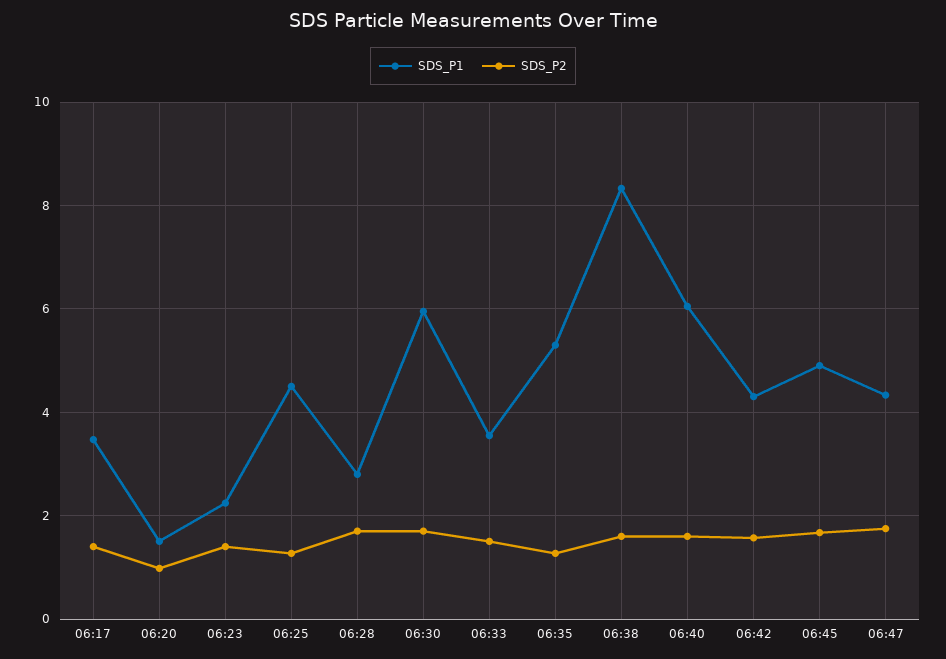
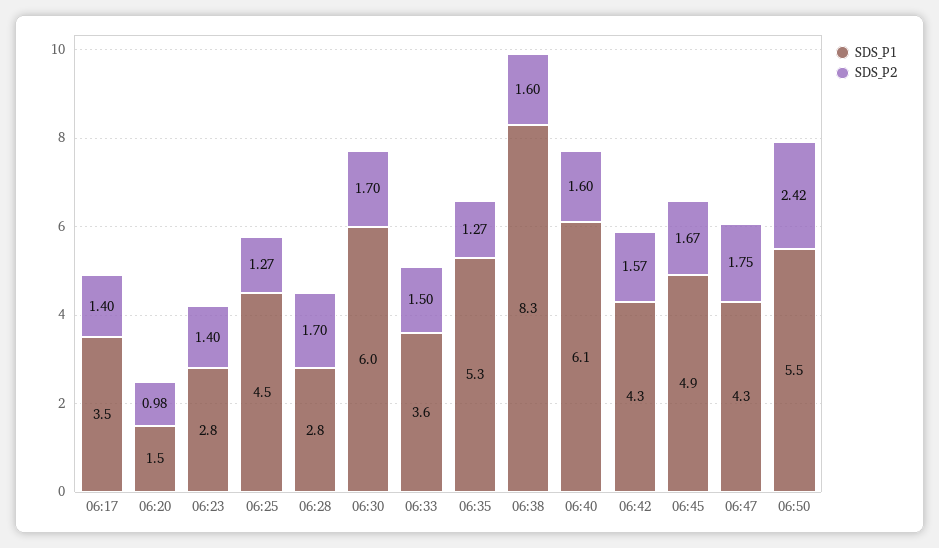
SDS_P1, 06:23: 2.2 -> 2.8
SDS_P1, 06:50: none -> 5.5
SDS_P2, 06:50: none -> 2.42

